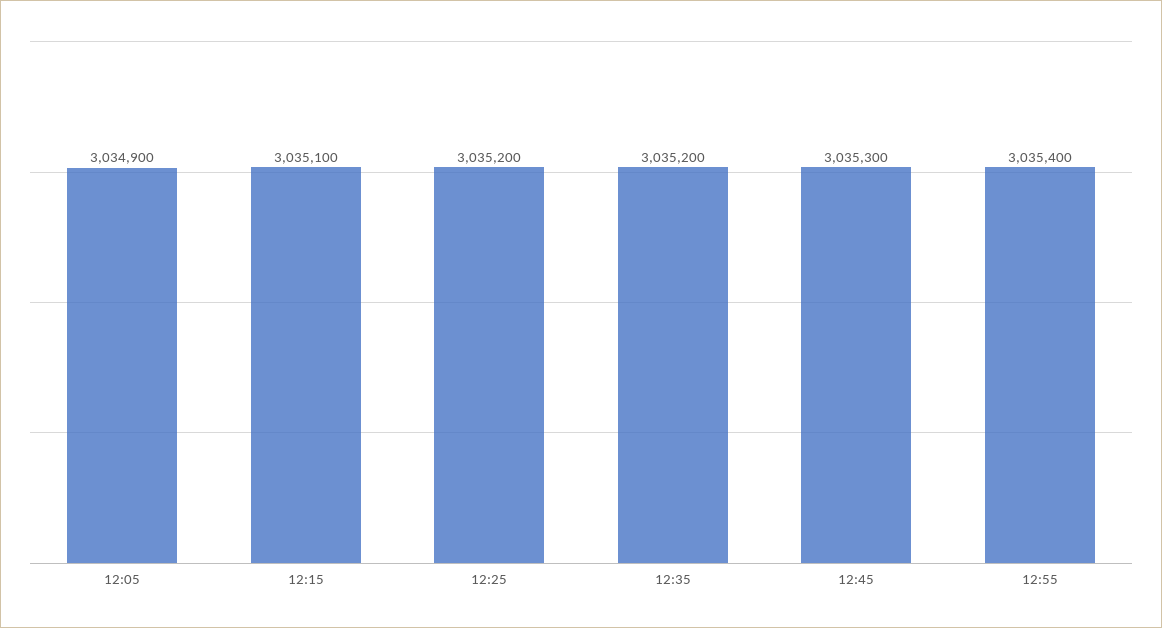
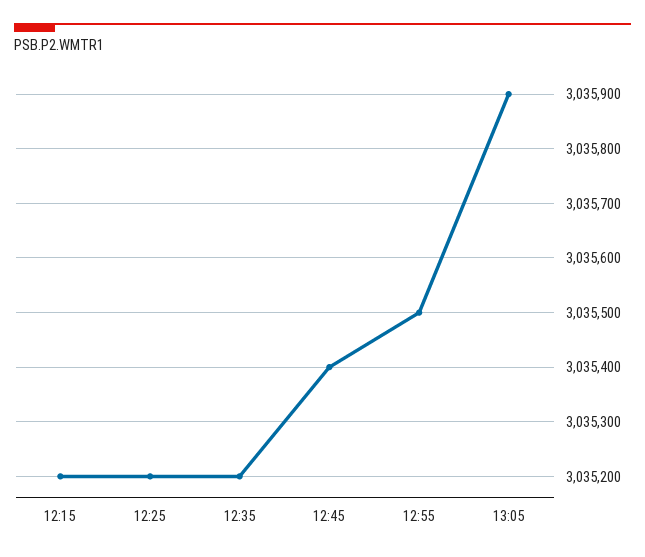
12:05: 3034900 -> none
12:15: 3035100 -> 3035200
12:45: 3035300 -> 3035400
12:55: 3035400 -> 3035500
13:05: none -> 3035900

